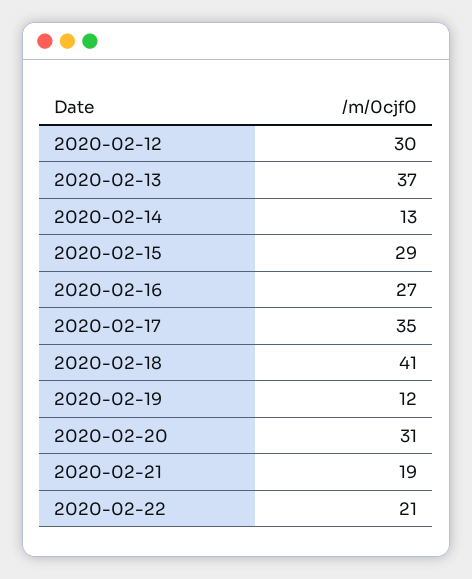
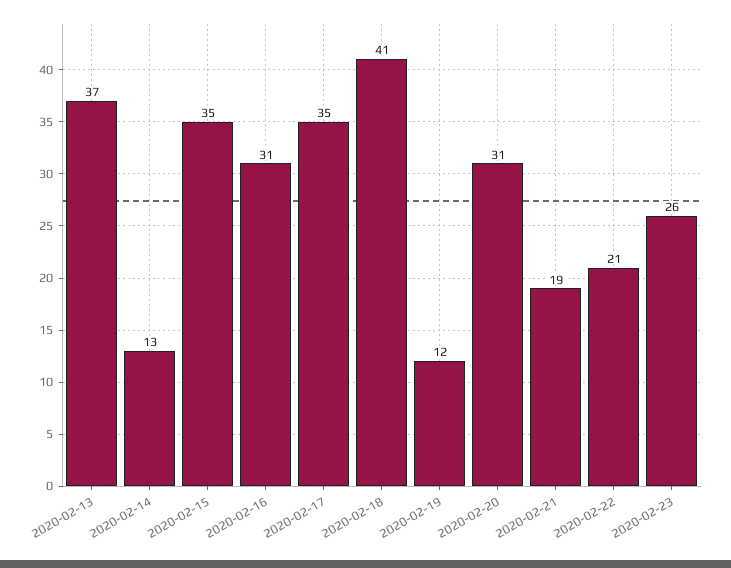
2020-02-12: 30 -> none
2020-02-15: 29 -> 35
2020-02-16: 27 -> 31
2020-02-23: none -> 26

